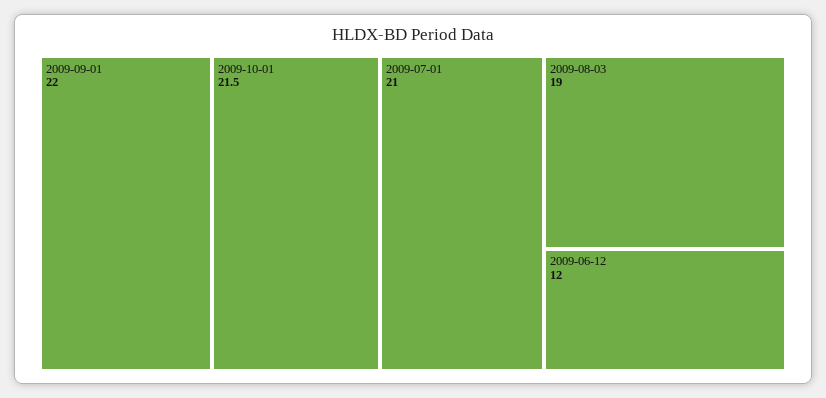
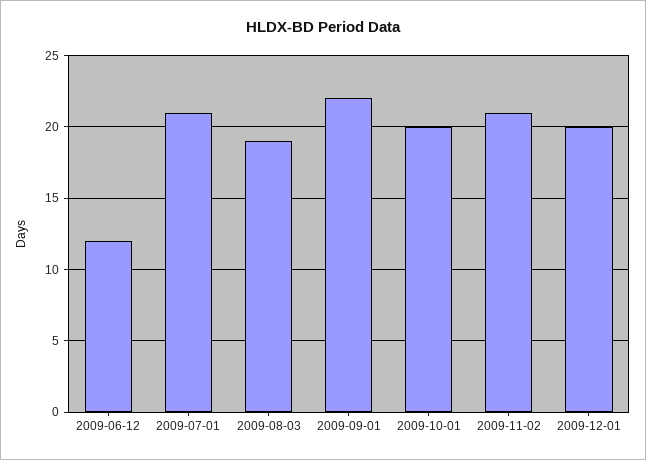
2009-10-01: 21.5 -> 20
2009-11-02: none -> 21
2009-12-01: none -> 20

